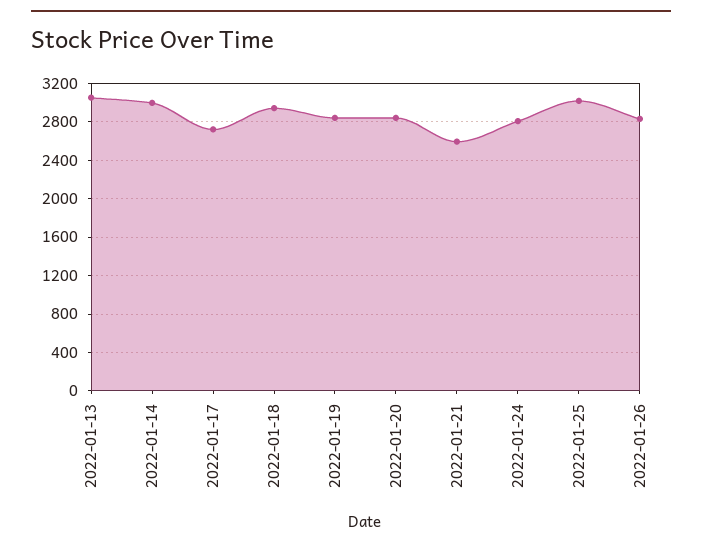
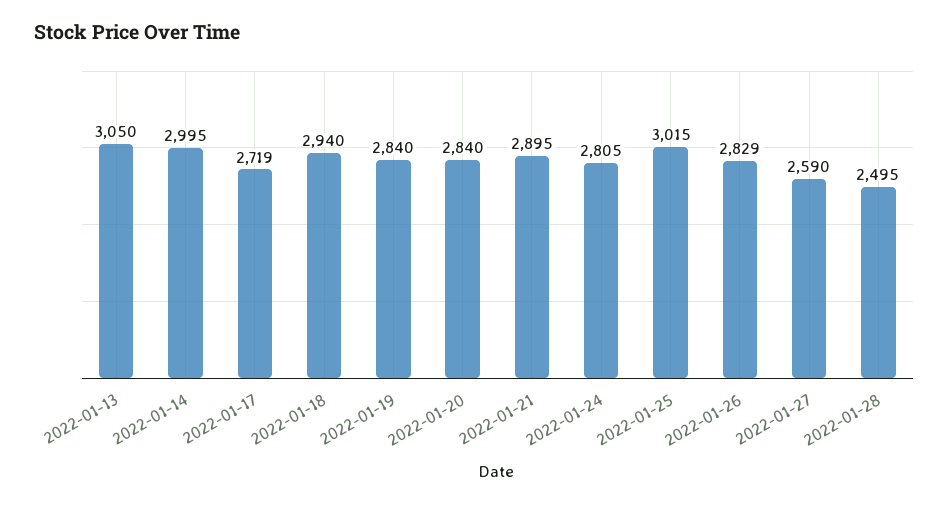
2022-01-21: 2600 -> 2895
2022-01-27: none -> 2590
2022-01-28: none -> 2495

